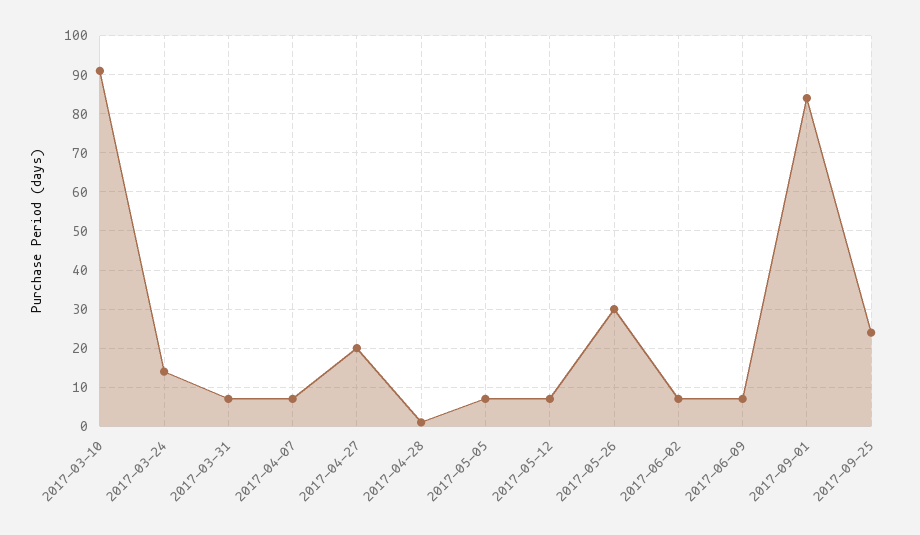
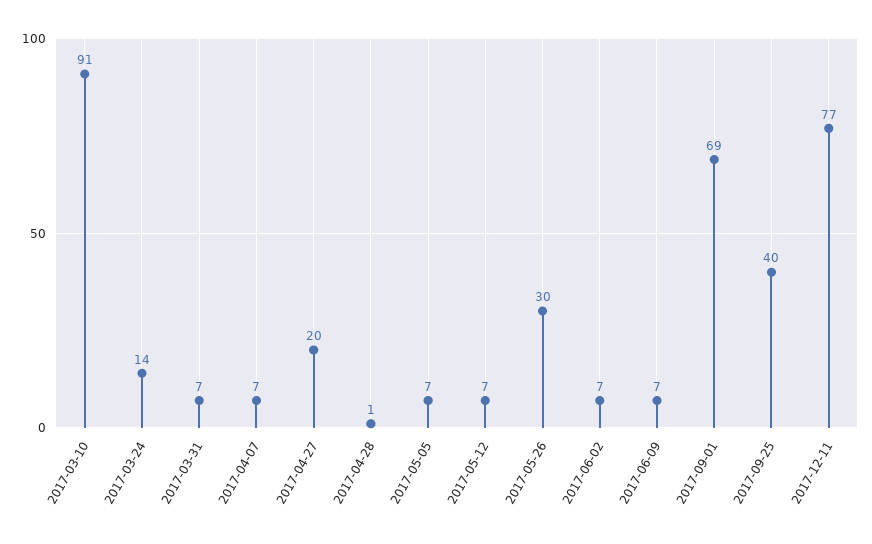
2017-09-01: 85 -> 69
2017-09-25: 25 -> 40
2017-12-11: none -> 77

